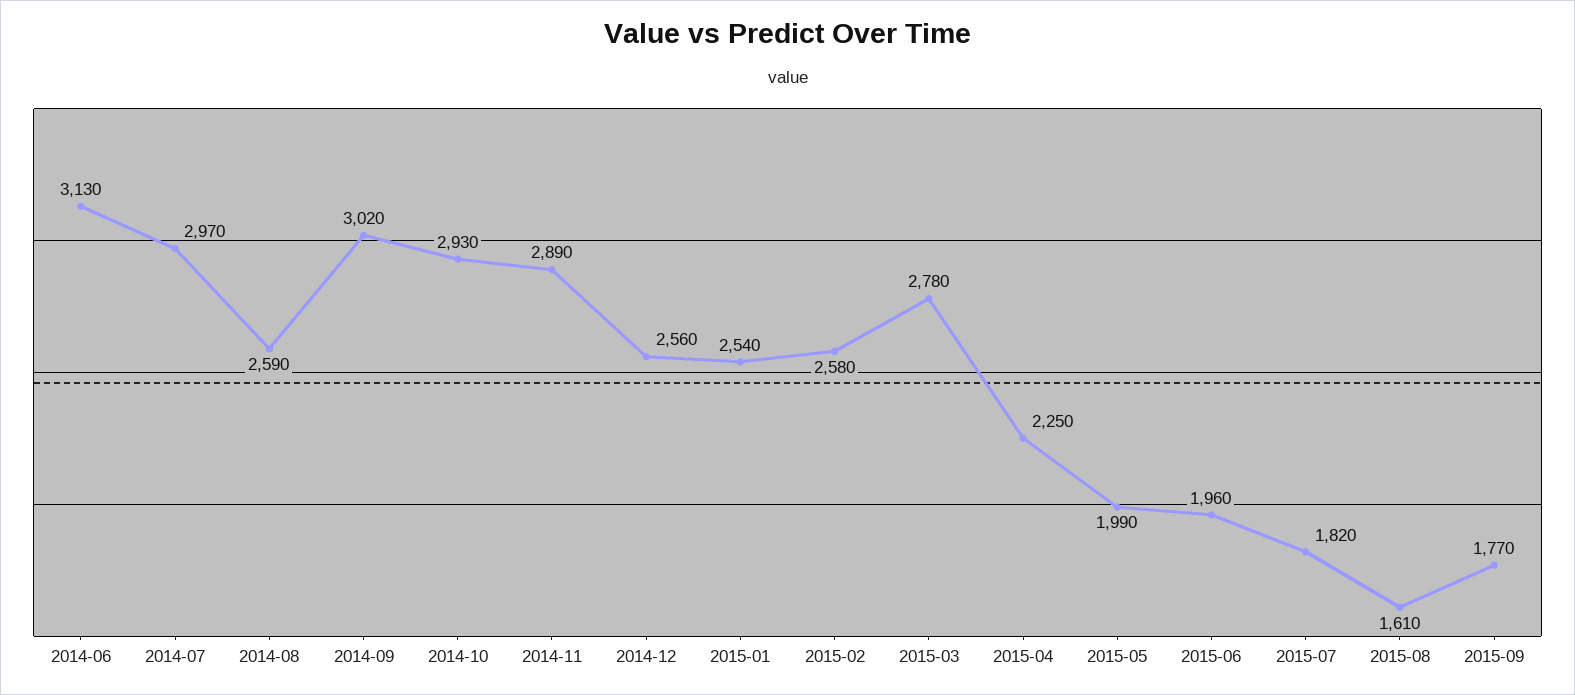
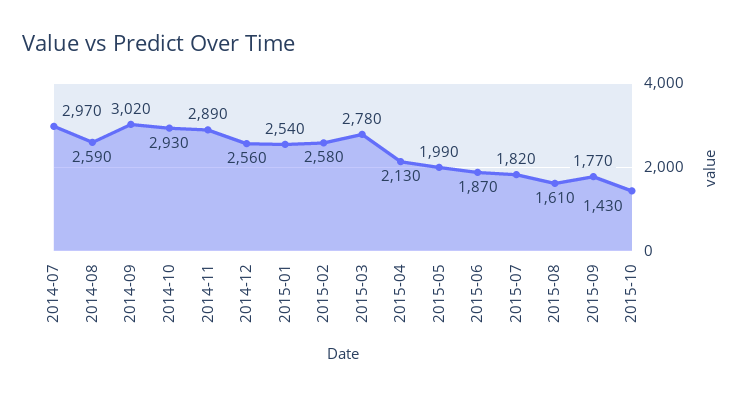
2014-06: 3130 -> none
2015-04: 2250 -> 2130
2015-06: 1960 -> 1870
2015-10: none -> 1430

